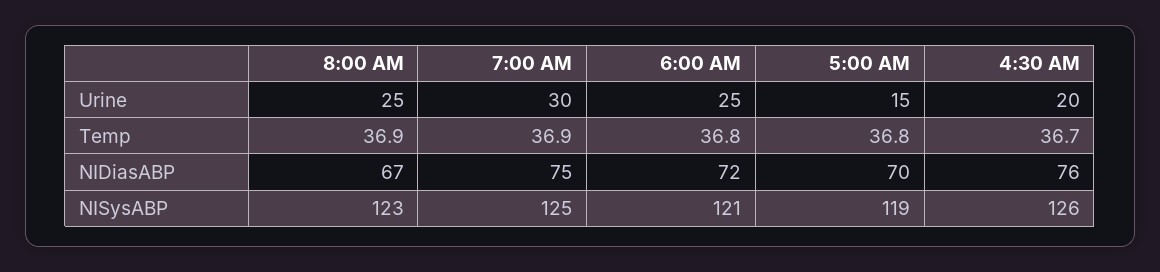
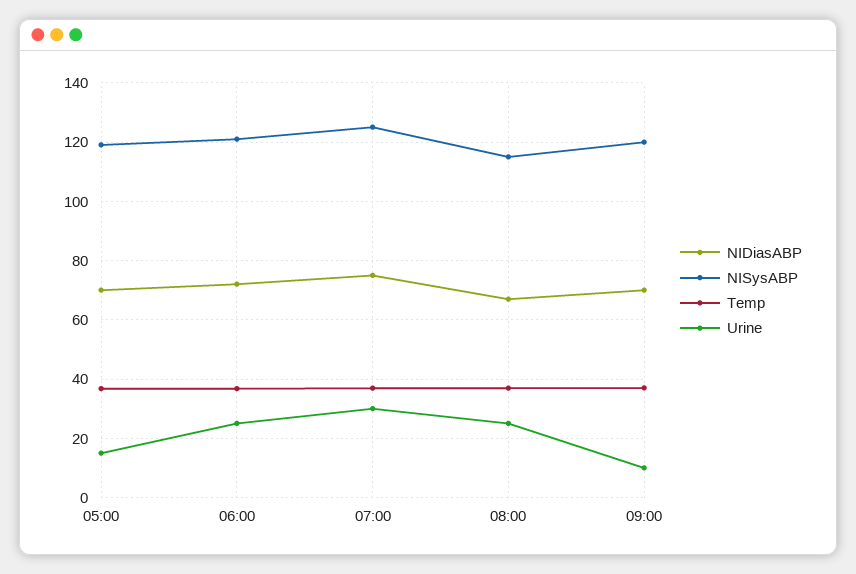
Urine, 4:30 AM: 20 -> none
Temp, 4:30 AM: 36.7 -> none
NIDiasABP, 4:30 AM: 76 -> none
NISysABP, 8:00 AM: 123 -> 115
NISysABP, 4:30 AM: 126 -> none
NIDiasABP, 09:00: none -> 70
NISysABP, 09:00: none -> 120
Temp, 09:00: none -> 37.5
Urine, 09:00: none -> 10

